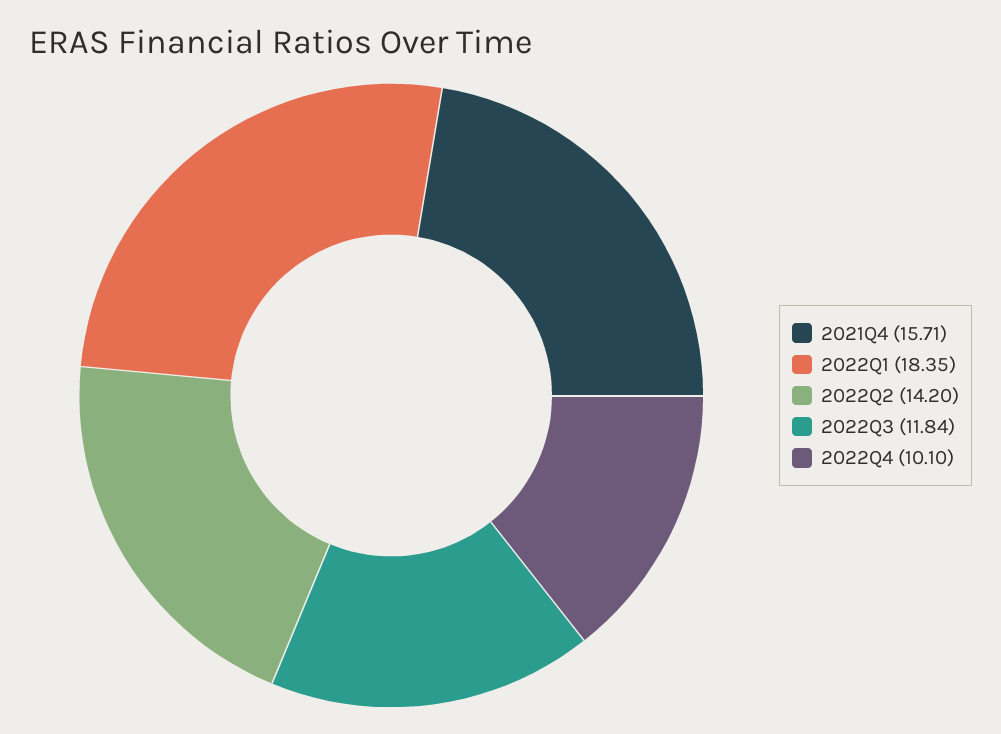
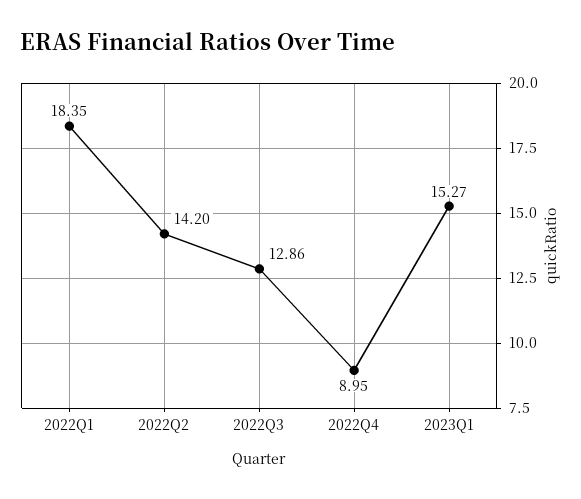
2021Q4: 15.71 -> none
2022Q3: 11.84 -> 12.86
2022Q4: 10.1 -> 8.95
2023Q1: none -> 15.27

